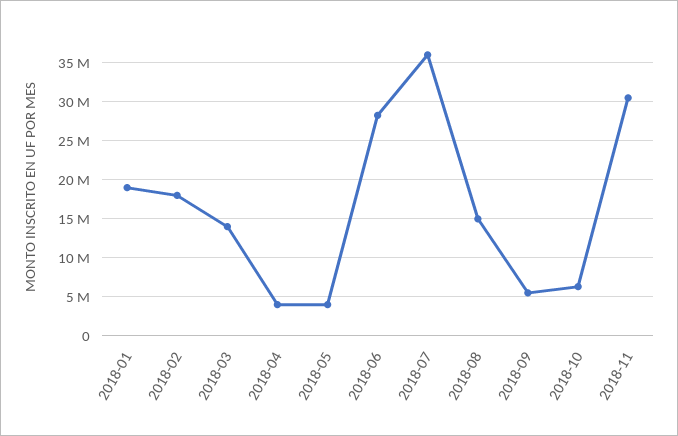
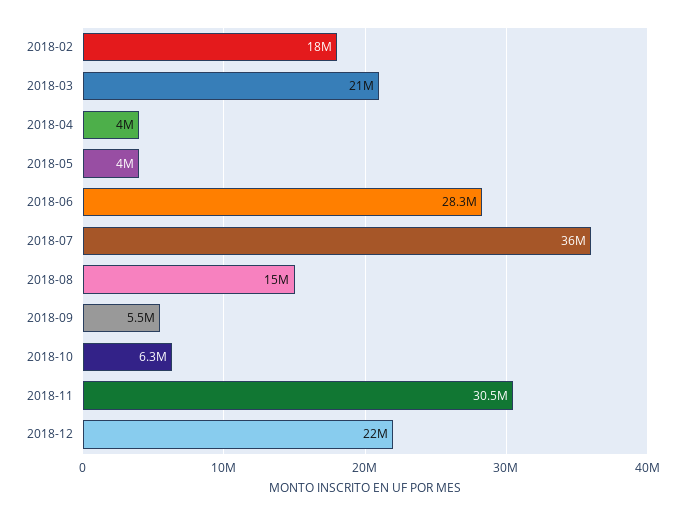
2018-01: 19000000 -> none
2018-03: 14000000 -> 21000000
2018-12: none -> 22000000

